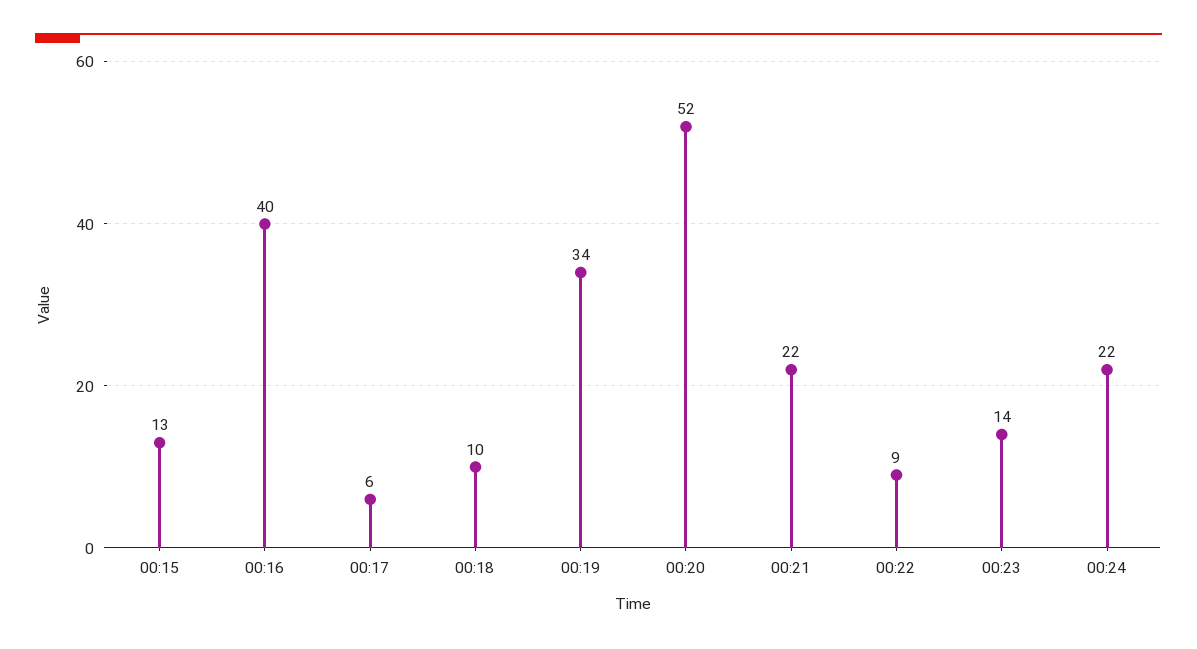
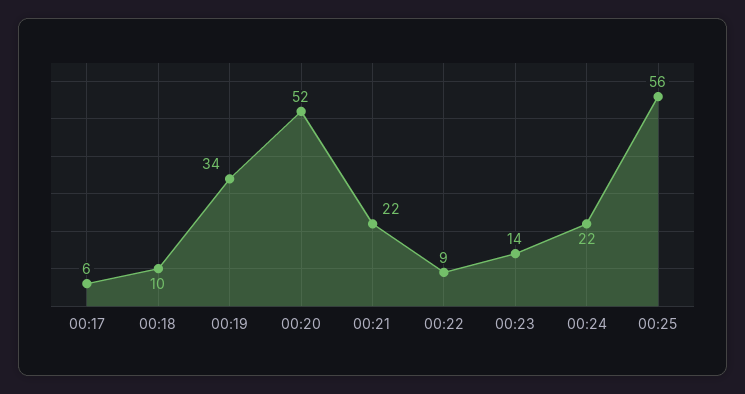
00:15: 13 -> none
00:16: 40 -> none
00:25: none -> 56

